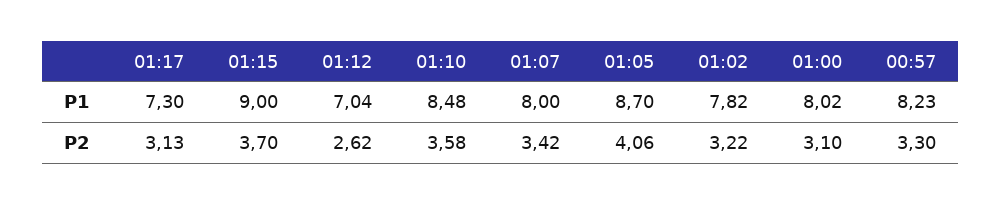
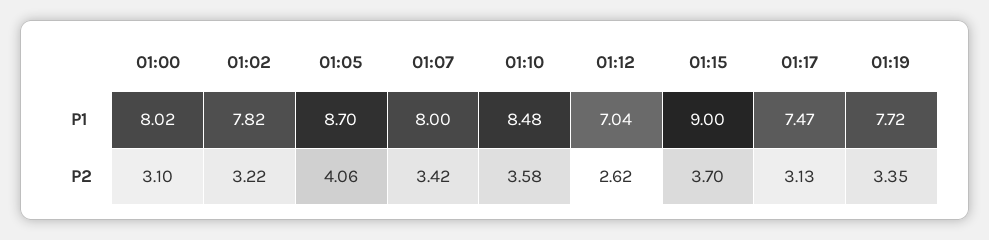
01:17, P1: 7.3 -> 7.47
00:57, P1: 8.23 -> none
00:57, P2: 3.3 -> none
01:19, P1: none -> 7.72
01:19, P2: none -> 3.35

